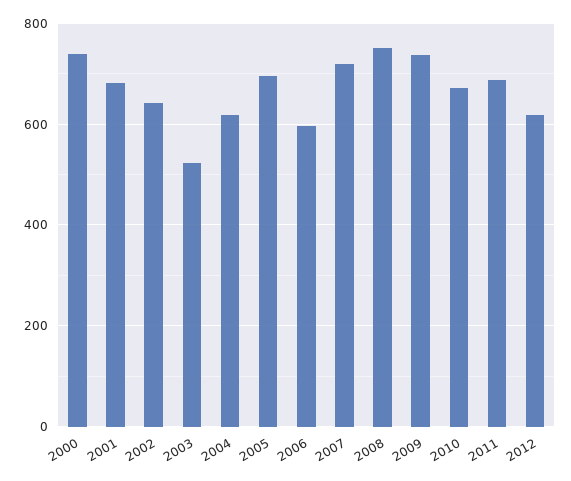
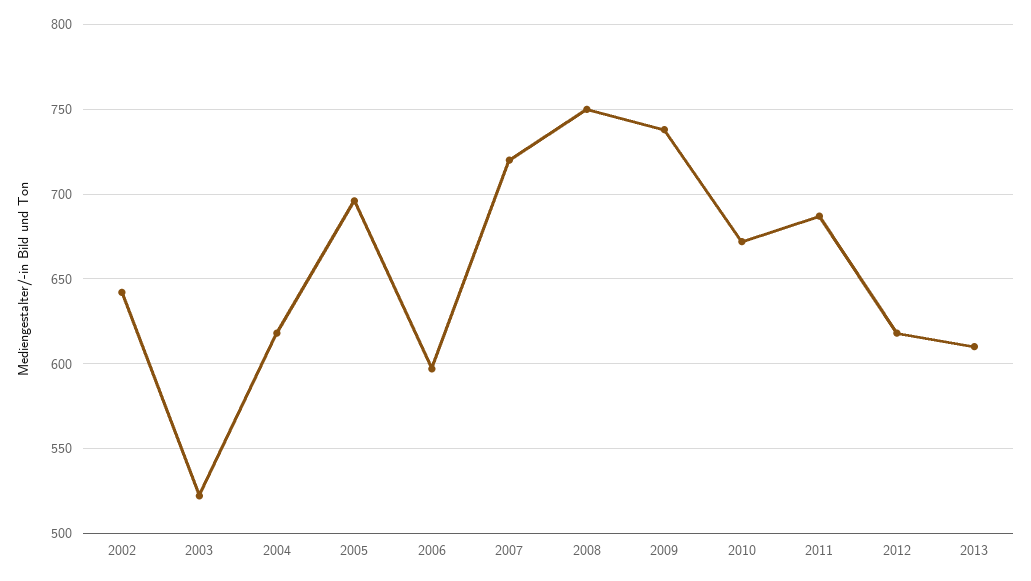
2000: 740 -> none
2001: 680 -> none
2013: none -> 610

